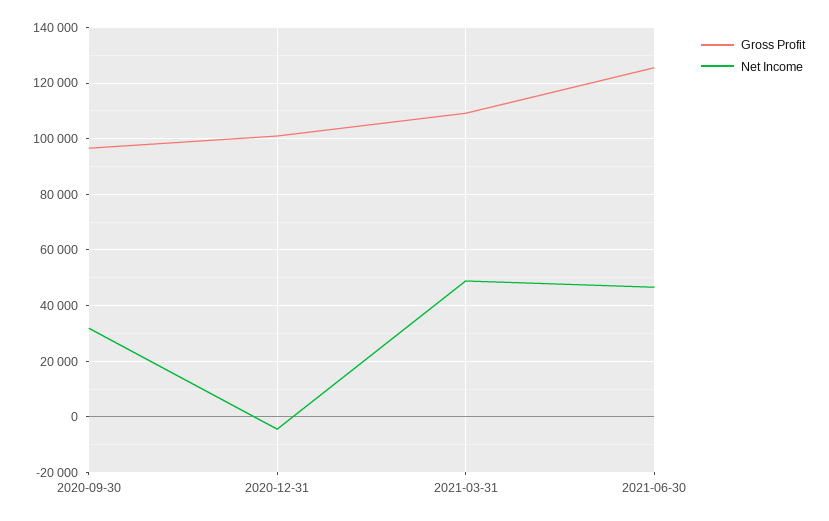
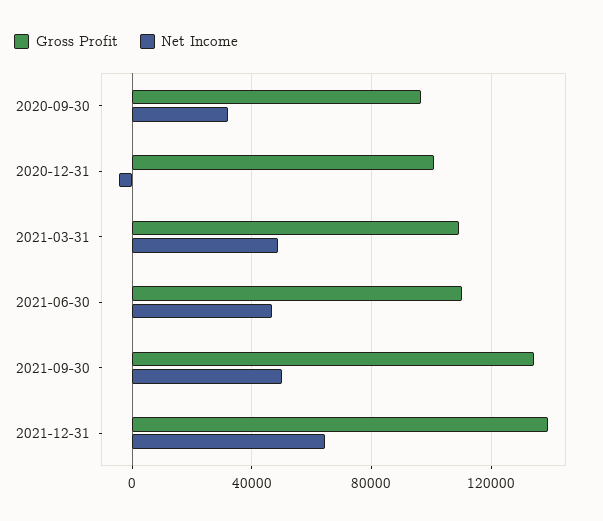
Gross Profit, 2021-06-30: 125000 -> 110000
Gross Profit, 2021-09-30: none -> 135000
Net Income, 2021-09-30: none -> 50000
Gross Profit, 2021-12-31: none -> 140000
Net Income, 2021-12-31: none -> 65000

